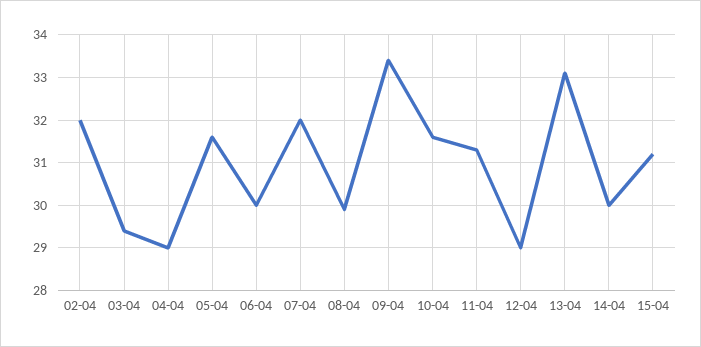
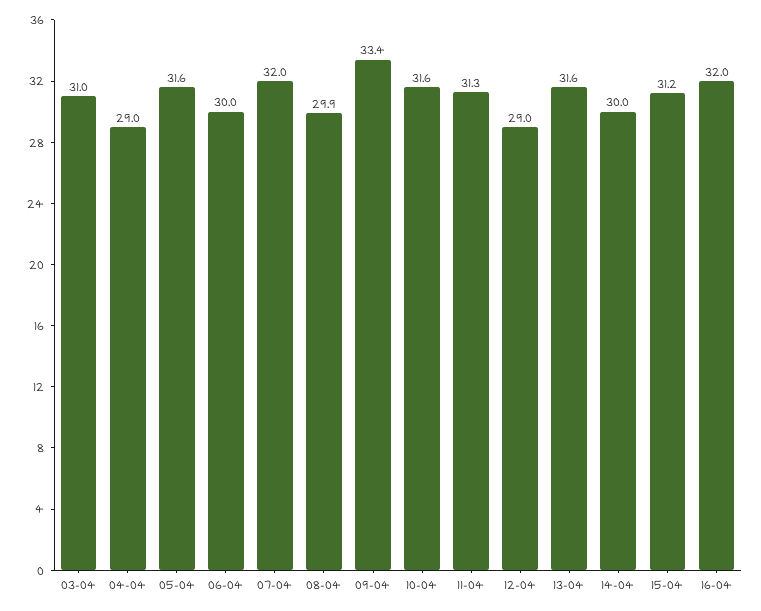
02-04: 32 -> none
03-04: 29.5 -> 31
13-04: 33 -> 31.6
16-04: none -> 32

